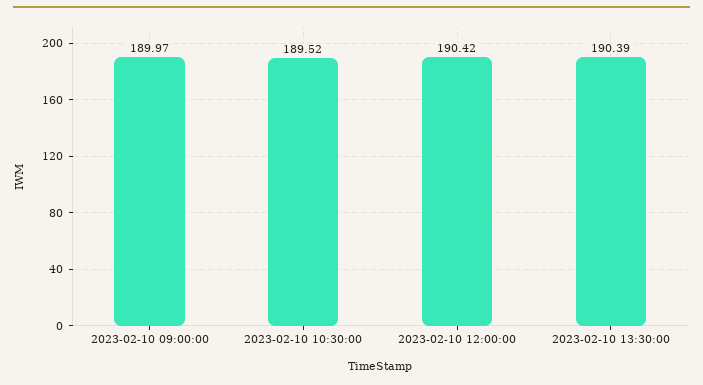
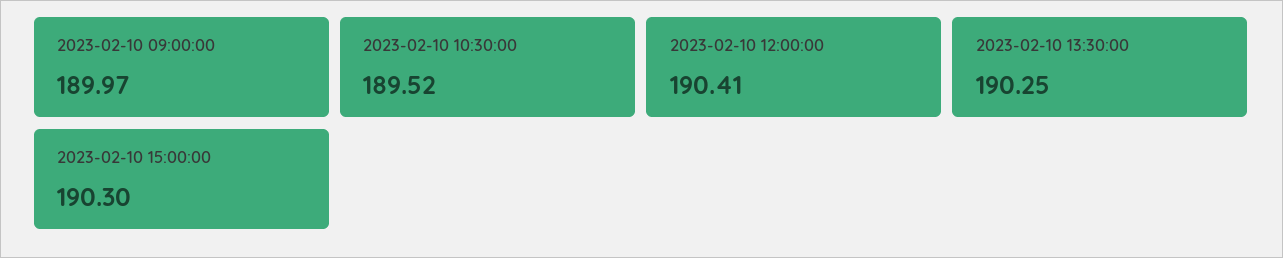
2023-02-10 12:00:00: 190.42 -> 190.41
2023-02-10 13:30:00: 190.39 -> 190.25
2023-02-10 15:00:00: none -> 190.3

